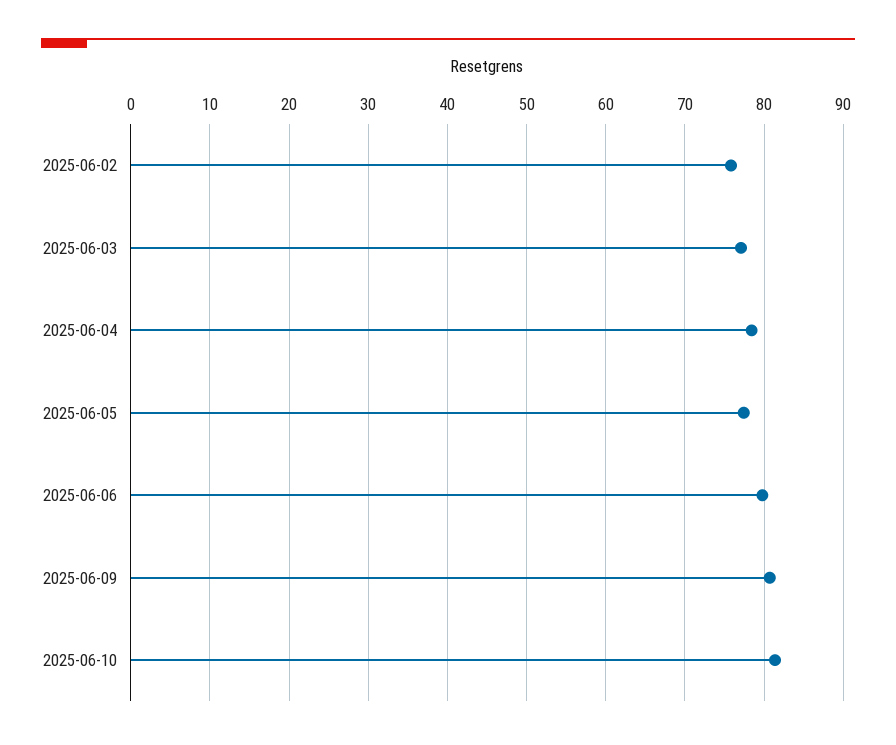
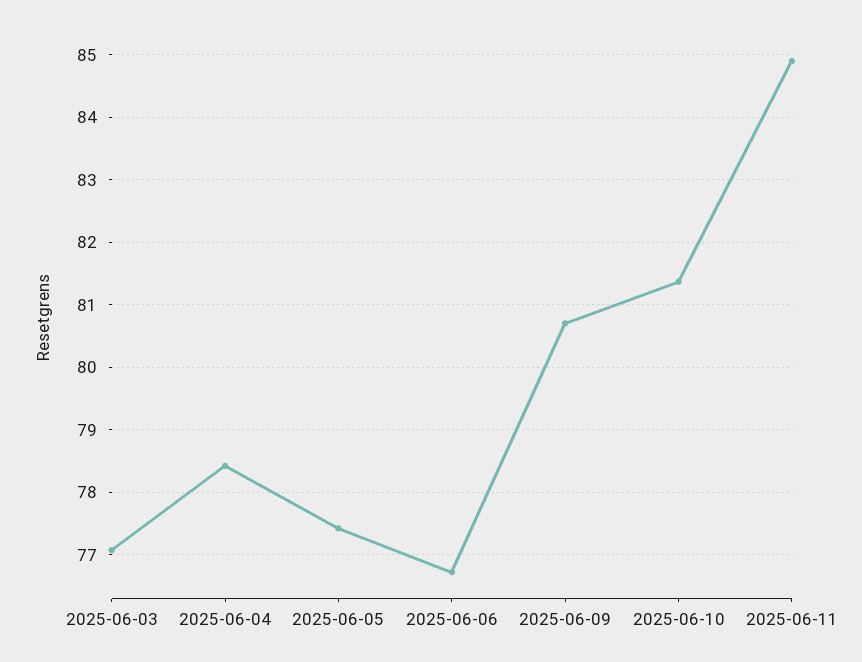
2025-06-02: 76 -> none
2025-06-06: 80 -> 76.7
2025-06-11: none -> 84.9

